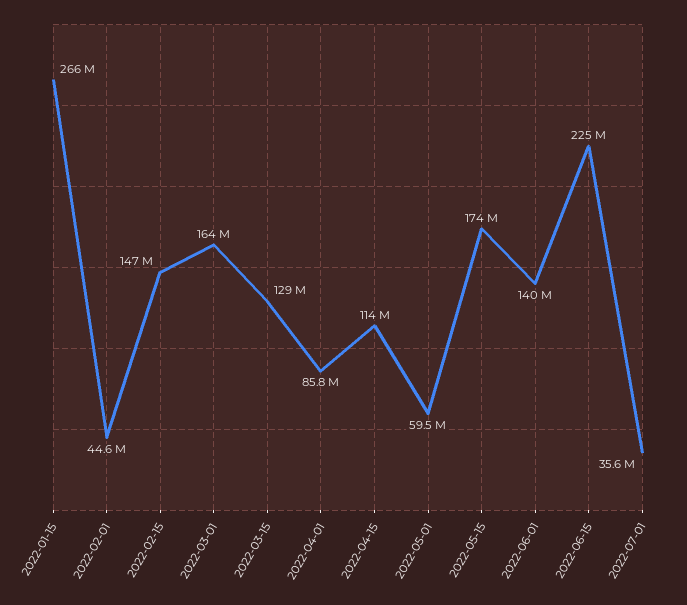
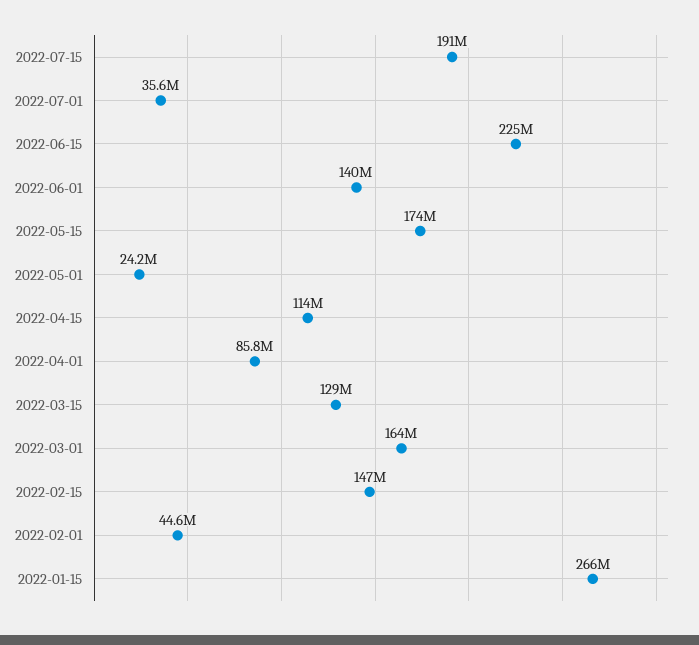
2022-05-01: 59500000 -> 24200000
2022-07-15: none -> 191000000

